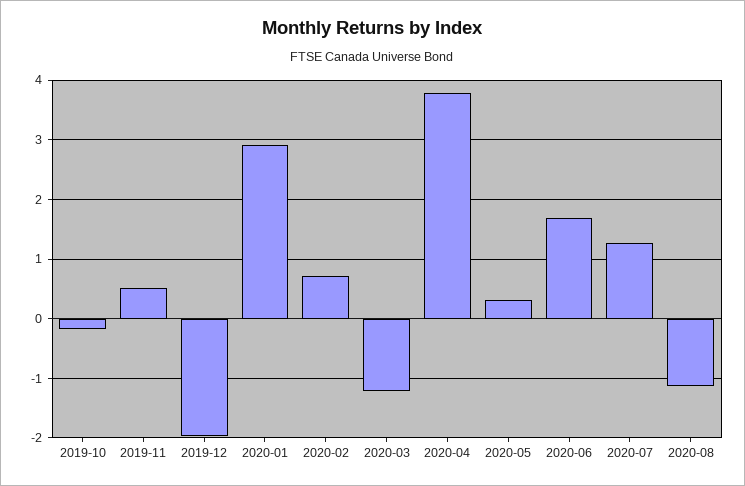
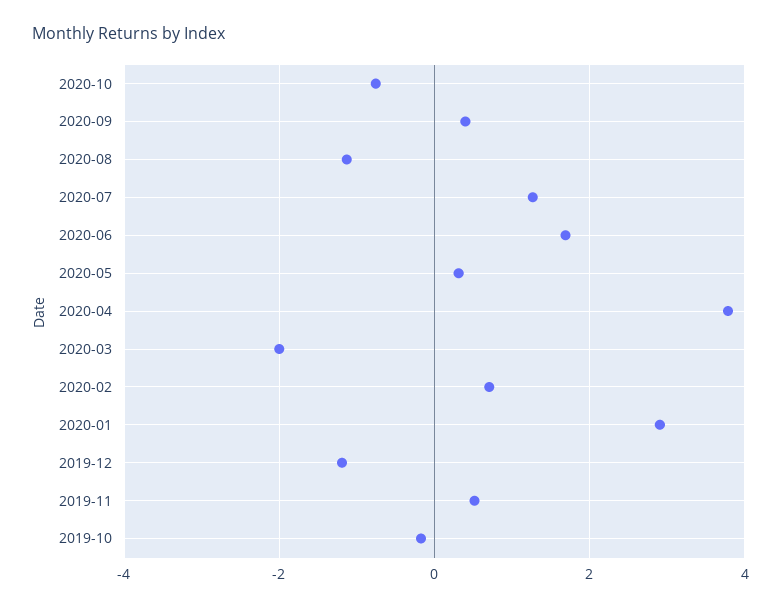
2019-12: -2 -> -1.2
2020-03: -1.2 -> -2
2020-10: none -> -0.8
2020-09: none -> 0.4

